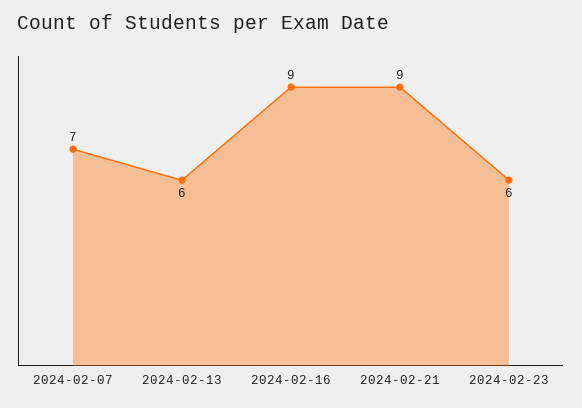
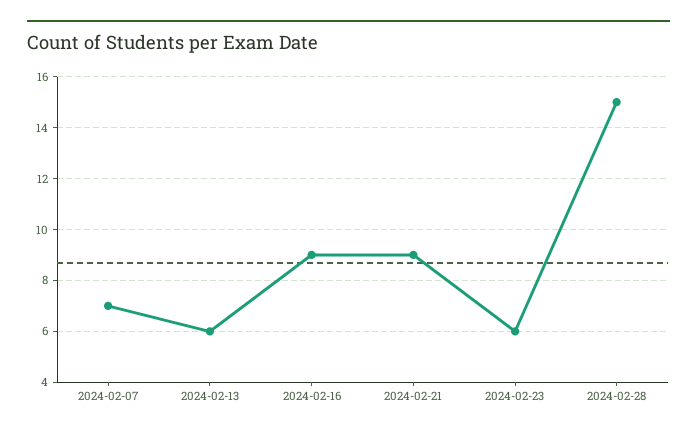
2024-02-28: none -> 15

